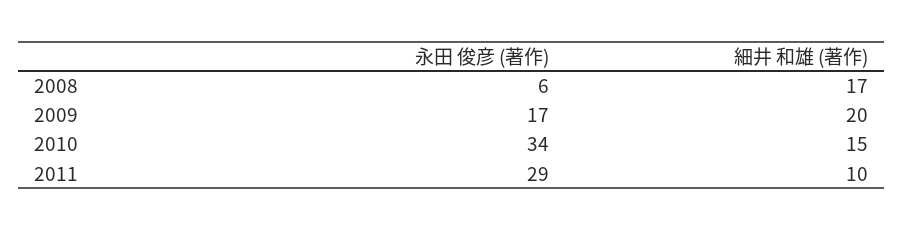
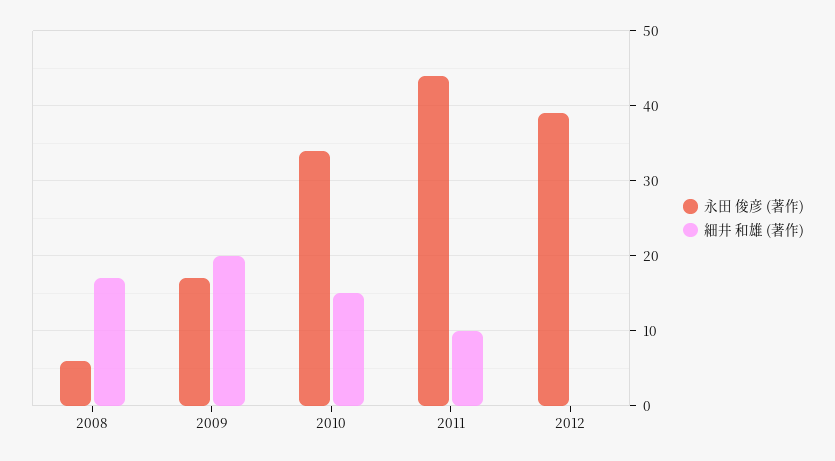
永田 俊彦 (著作), 2011: 29 -> 44
永田 俊彦 (著作), 2012: none -> 39
細井 和雄 (著作), 2012: none -> 0

